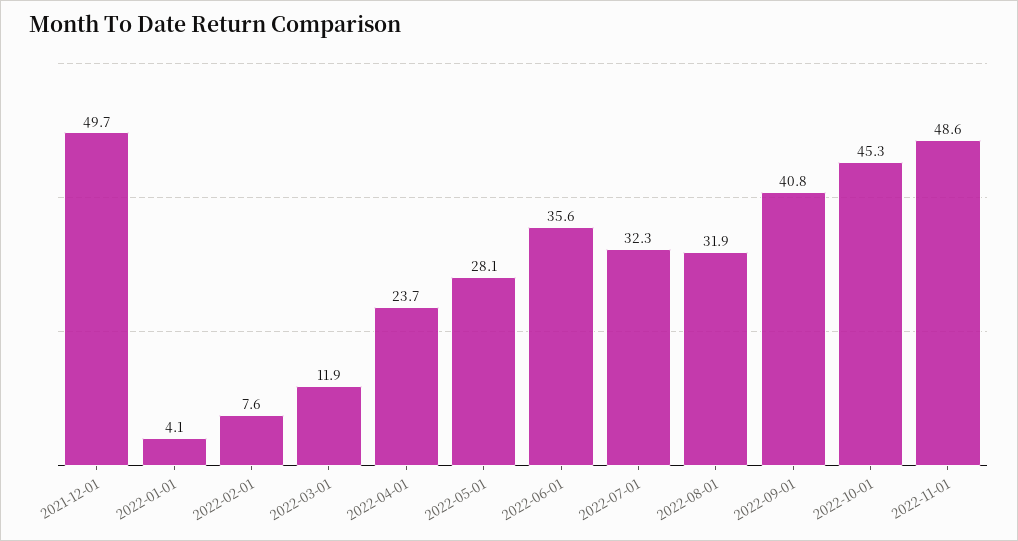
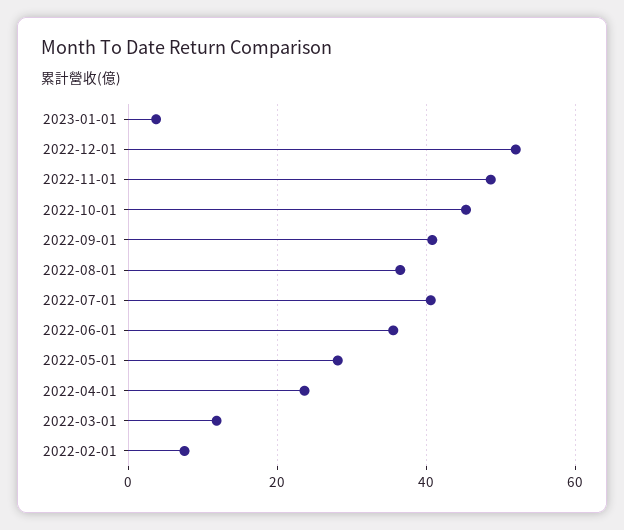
2021-12-01: 49.7 -> none
2022-01-01: 4.1 -> none
2022-07-01: 32.3 -> 40
2022-08-01: 31.9 -> 36
2023-01-01: none -> 4
2022-12-01: none -> 52

